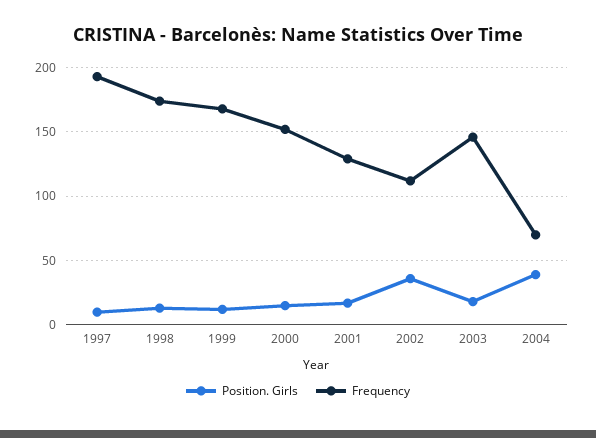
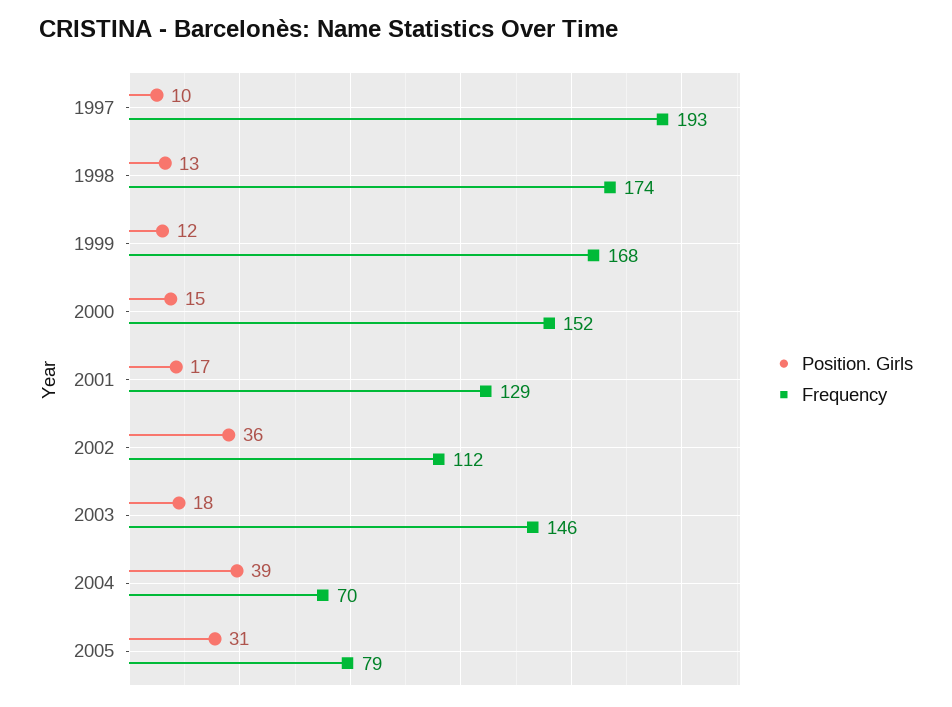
Position. Girls, 2005: none -> 31
Frequency, 2005: none -> 79

